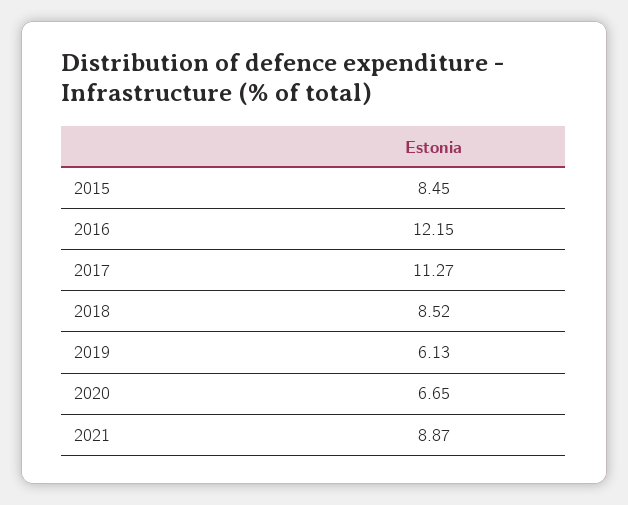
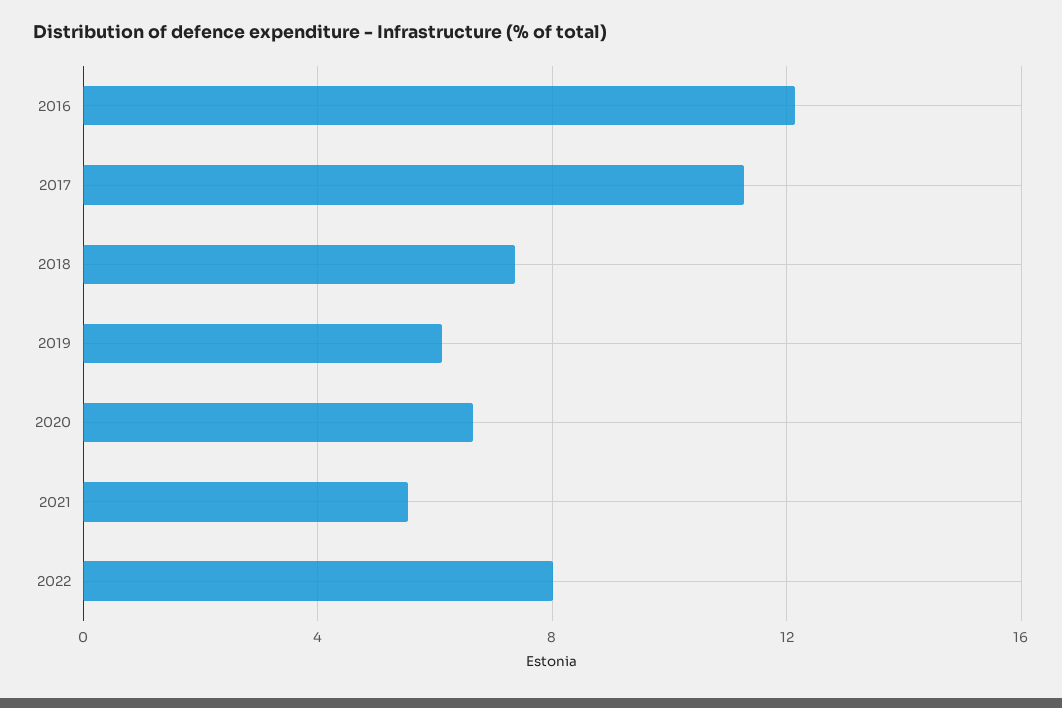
2015: 8.45 -> none
2018: 8.52 -> 7.5
2021: 8.87 -> 5.5
2022: none -> 8

